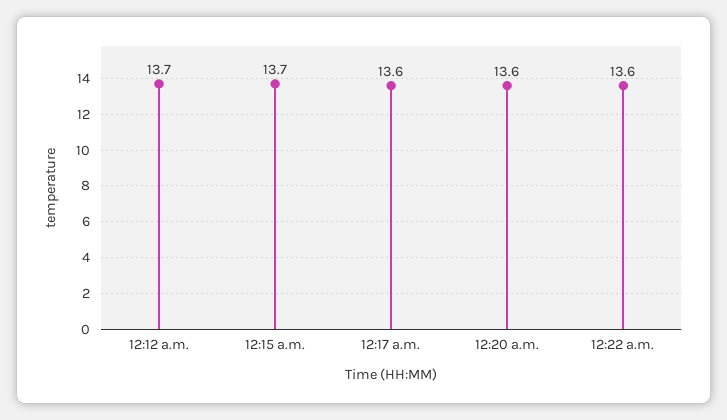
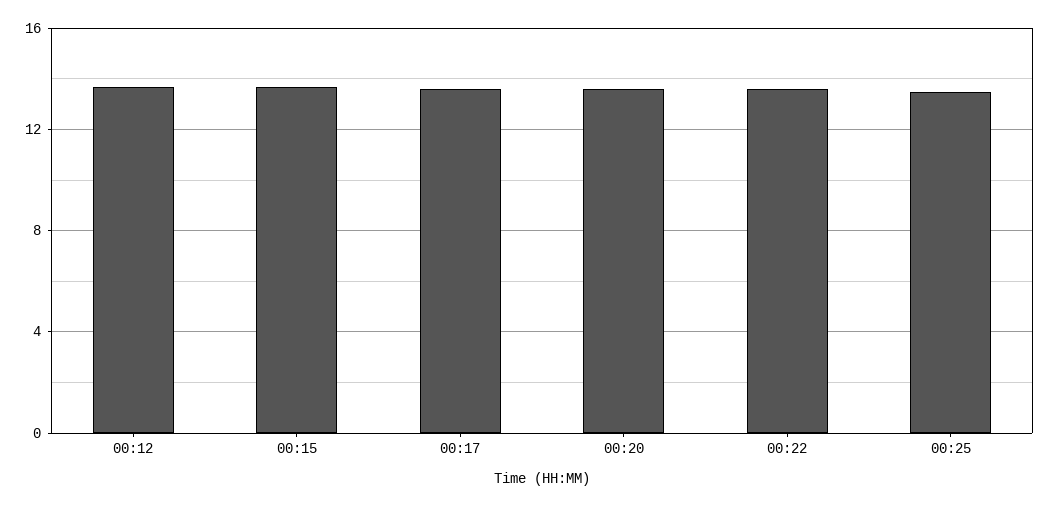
00:25: none -> 13.5

